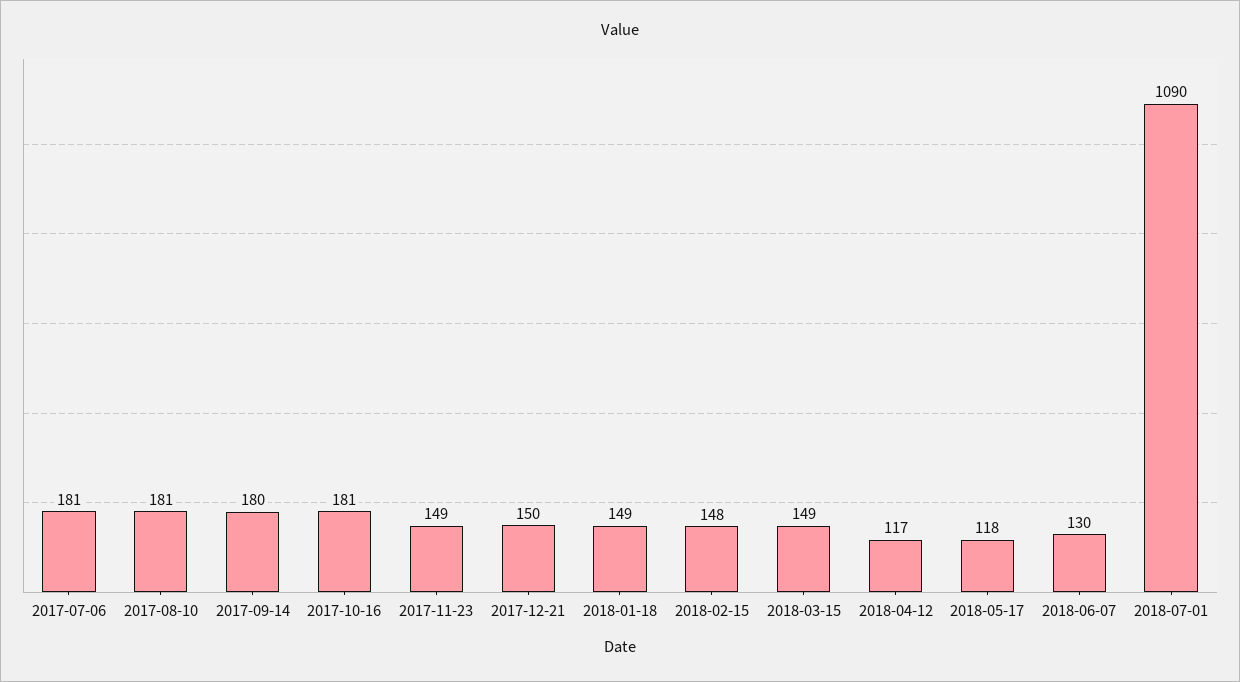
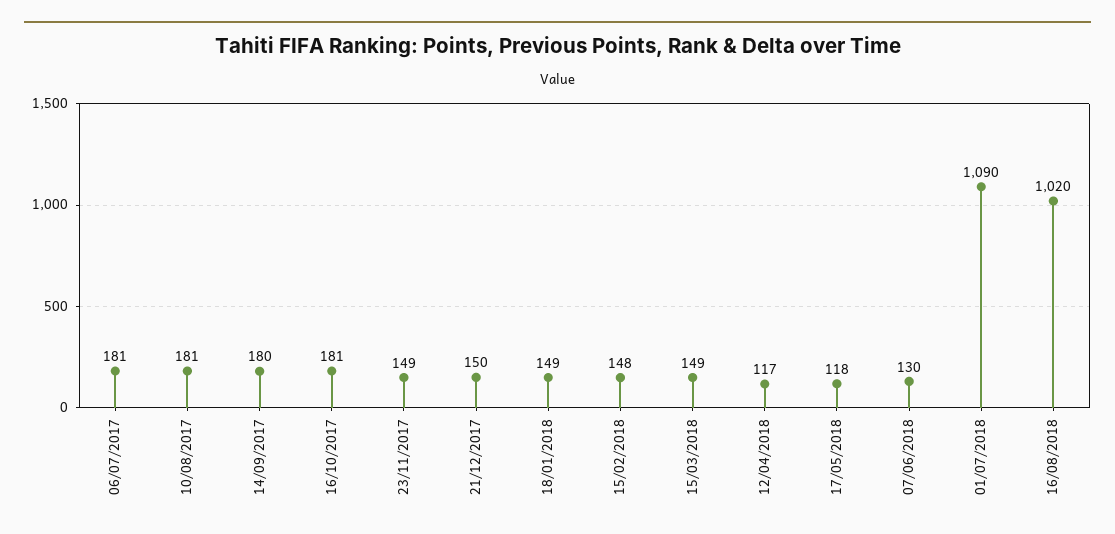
16/08/2018: none -> 1020

